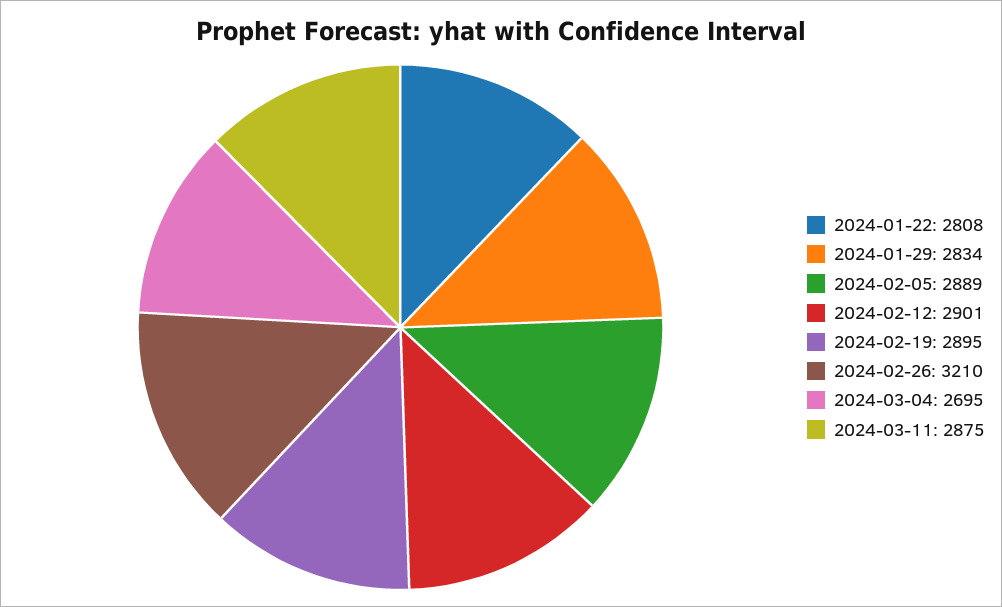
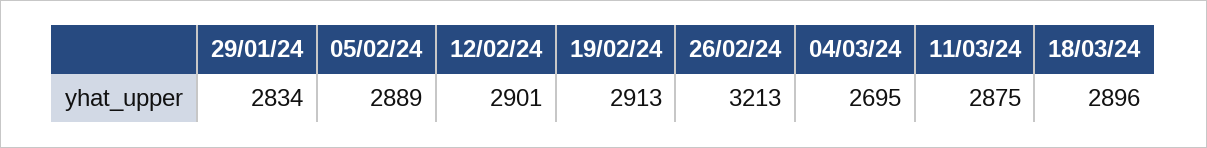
2024-01-22: 2808 -> none
2024-02-19: 2895 -> 2913
2024-02-26: 3210 -> 3213
18/03/24: none -> 2896

